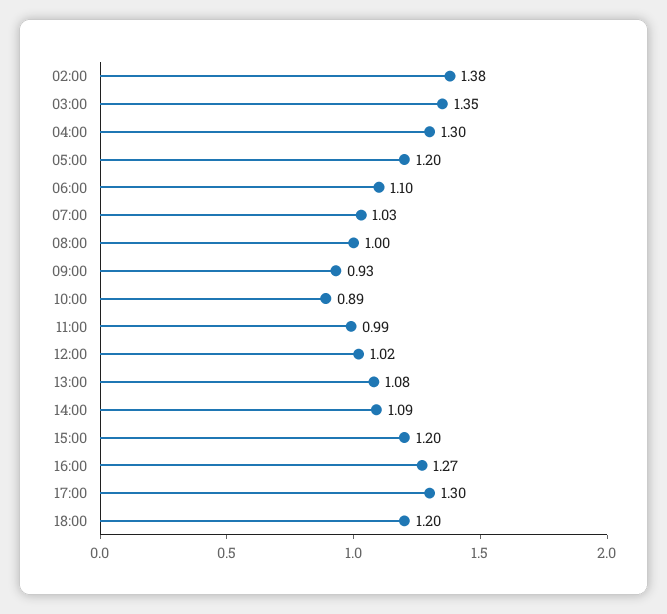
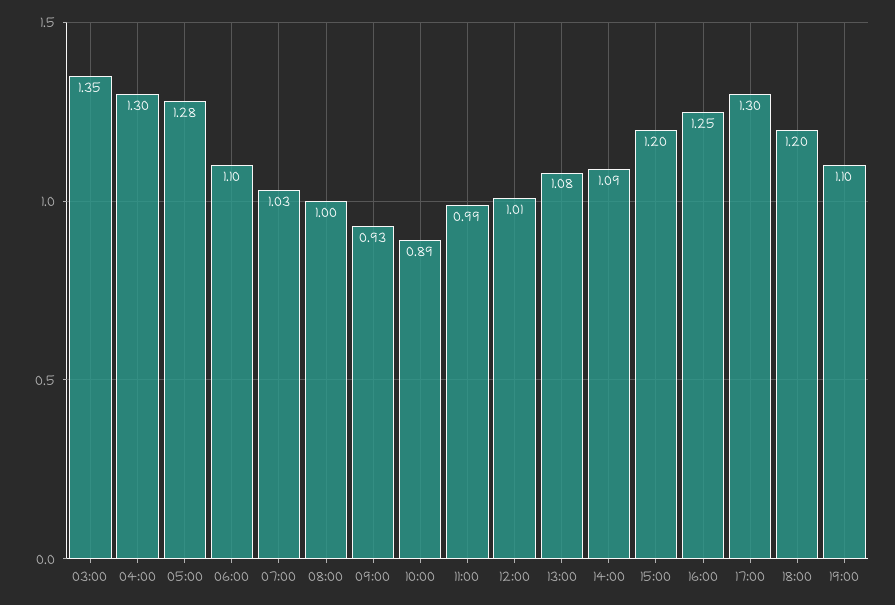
02:00: 1.38 -> none
05:00: 1.2 -> 1.28
12:00: 1.02 -> 1.01
16:00: 1.27 -> 1.25
19:00: none -> 1.1

